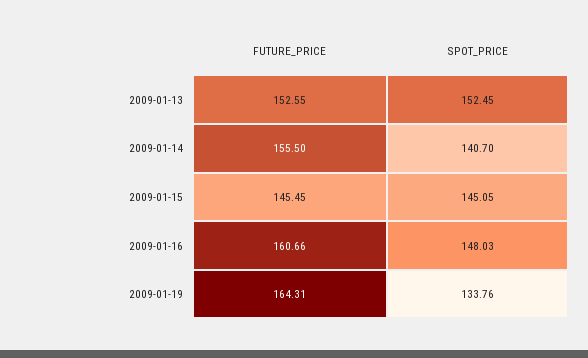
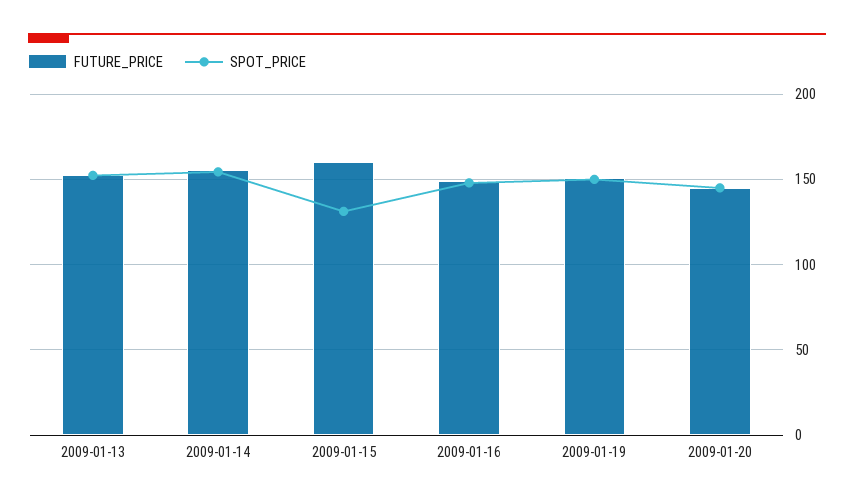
SPOT_PRICE, 2009-01-14: 140.7 -> 155
FUTURE_PRICE, 2009-01-15: 145.45 -> 160
SPOT_PRICE, 2009-01-15: 145.05 -> 130
FUTURE_PRICE, 2009-01-16: 160.66 -> 150
FUTURE_PRICE, 2009-01-19: 164.31 -> 150
SPOT_PRICE, 2009-01-19: 133.76 -> 150
FUTURE_PRICE, 2009-01-20: none -> 145
SPOT_PRICE, 2009-01-20: none -> 145

